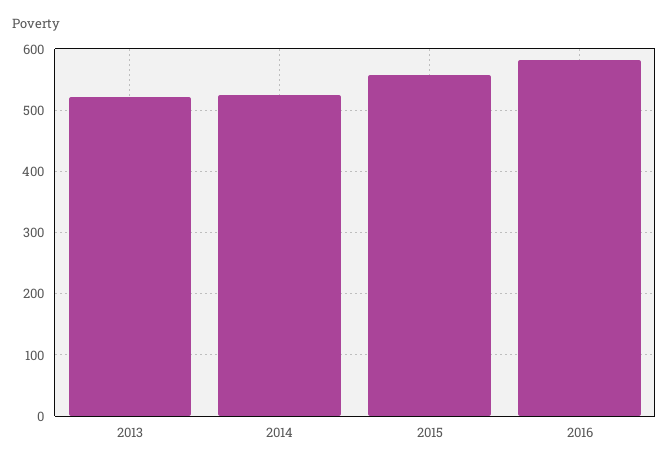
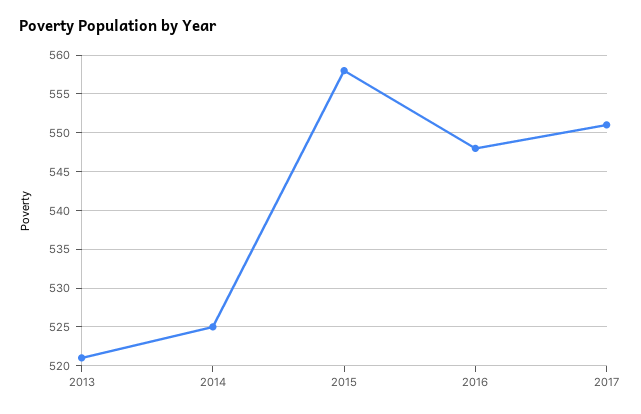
2016: 580 -> 548
2017: none -> 551

